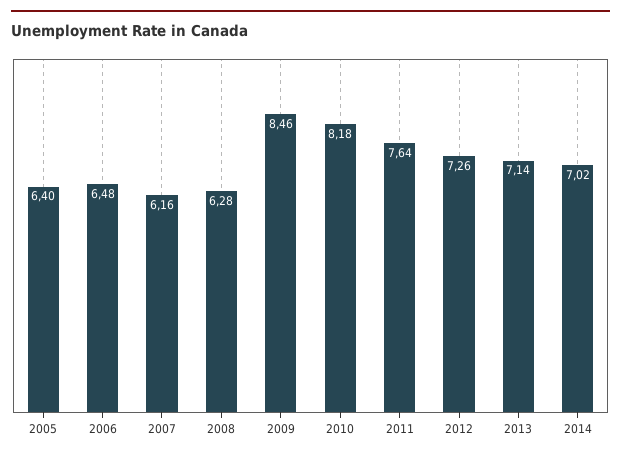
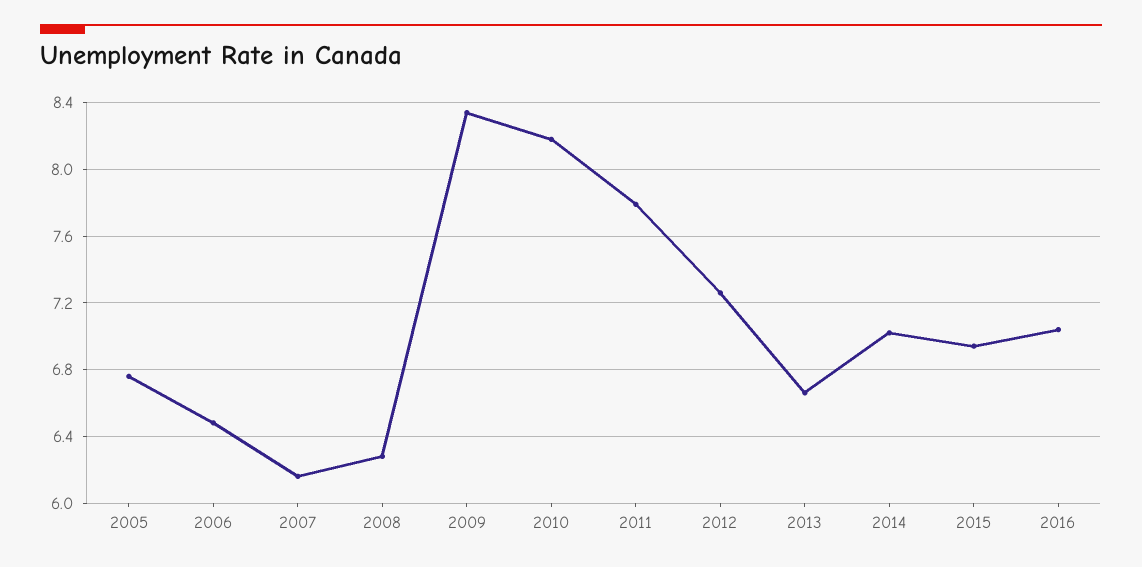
2005: 6.4 -> 6.75
2009: 8.46 -> 8.35
2011: 7.64 -> 7.8
2013: 7.14 -> 6.65
2015: none -> 6.95
2016: none -> 7.05

